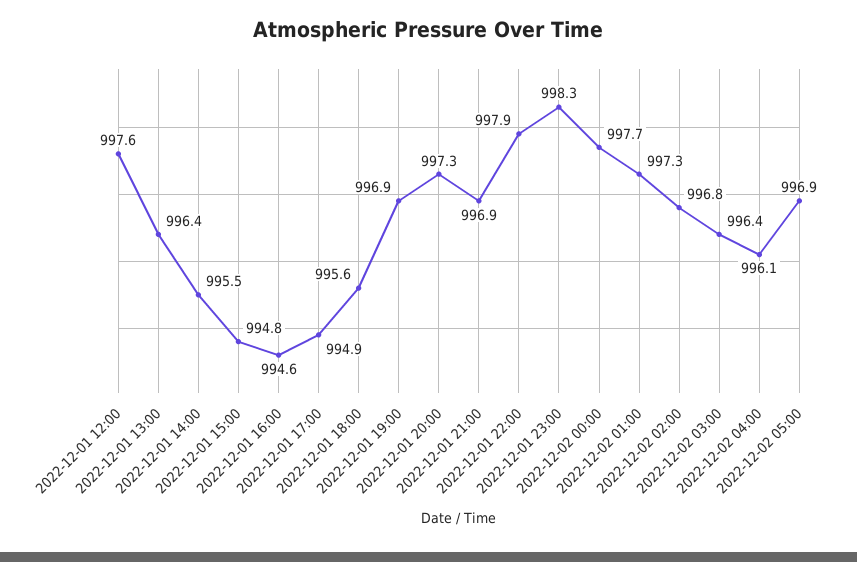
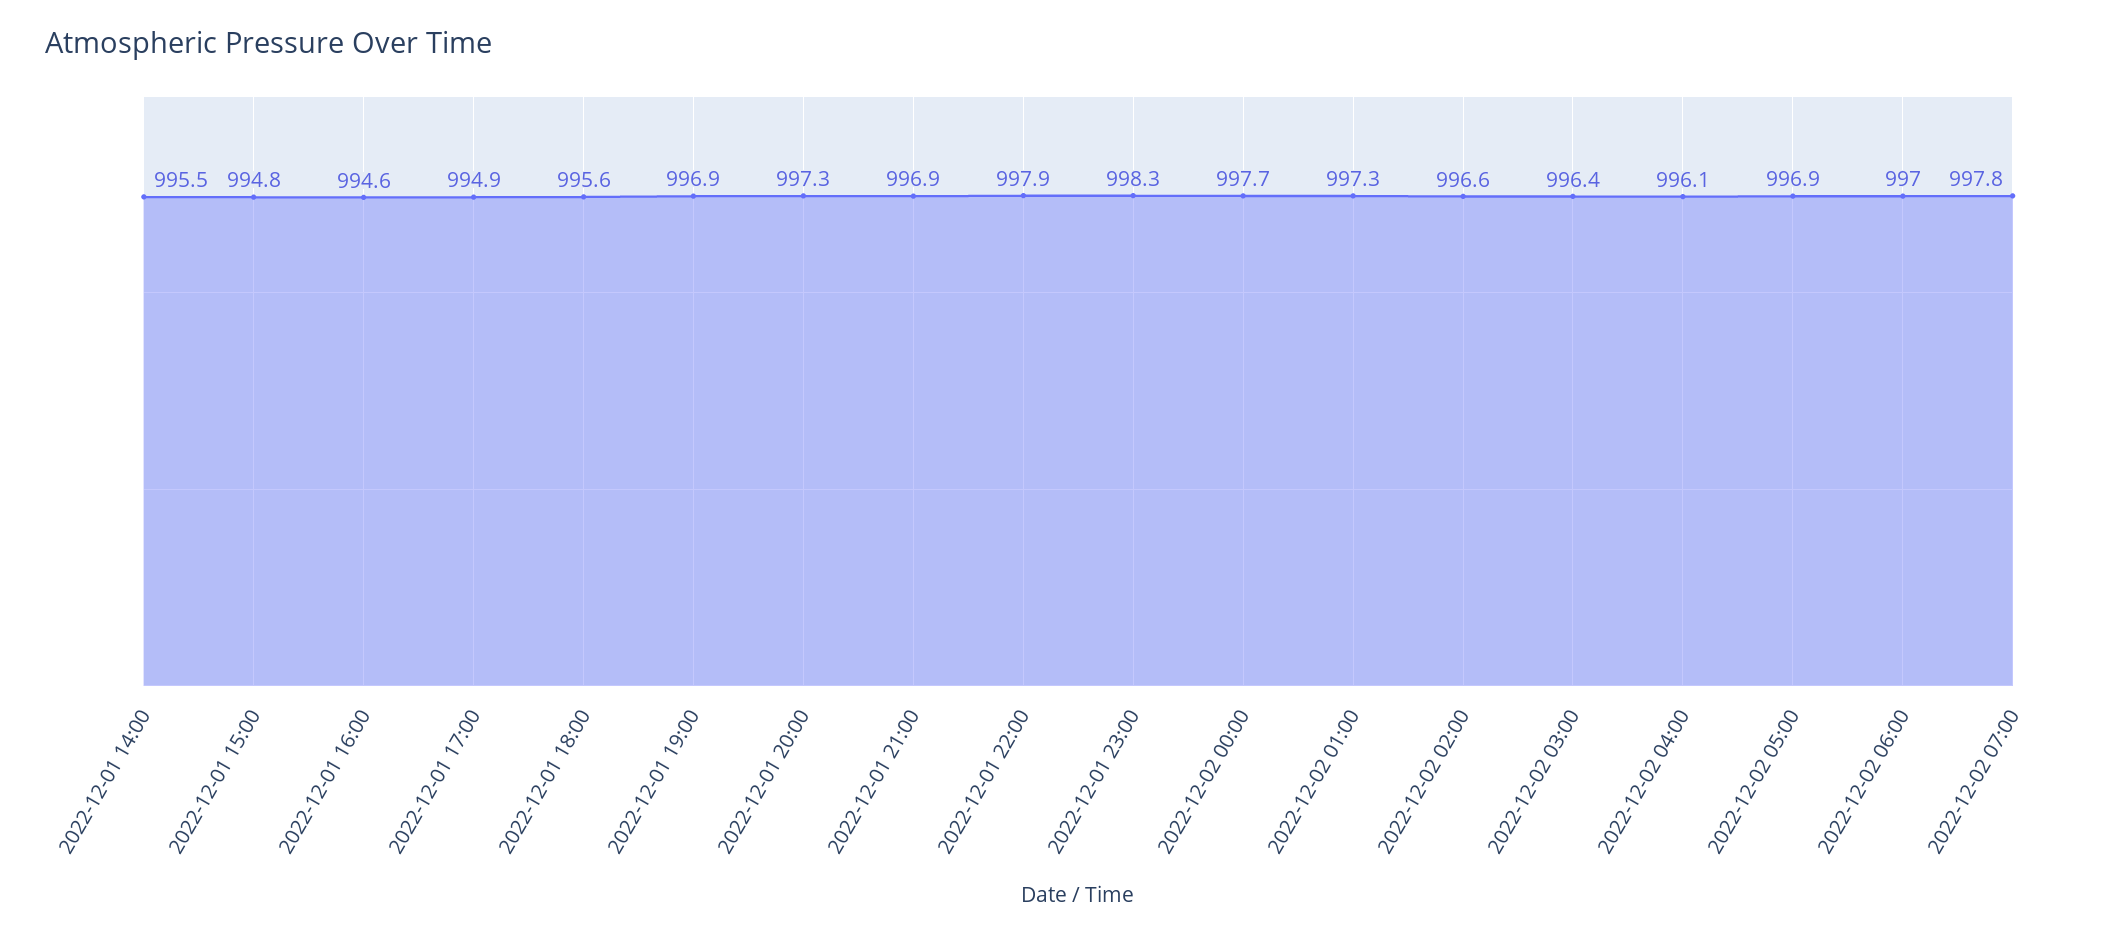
2022-12-01 12:00: 997.6 -> none
2022-12-01 13:00: 996.4 -> none
2022-12-02 02:00: 996.8 -> 996.6
2022-12-02 06:00: none -> 997
2022-12-02 07:00: none -> 997.8

